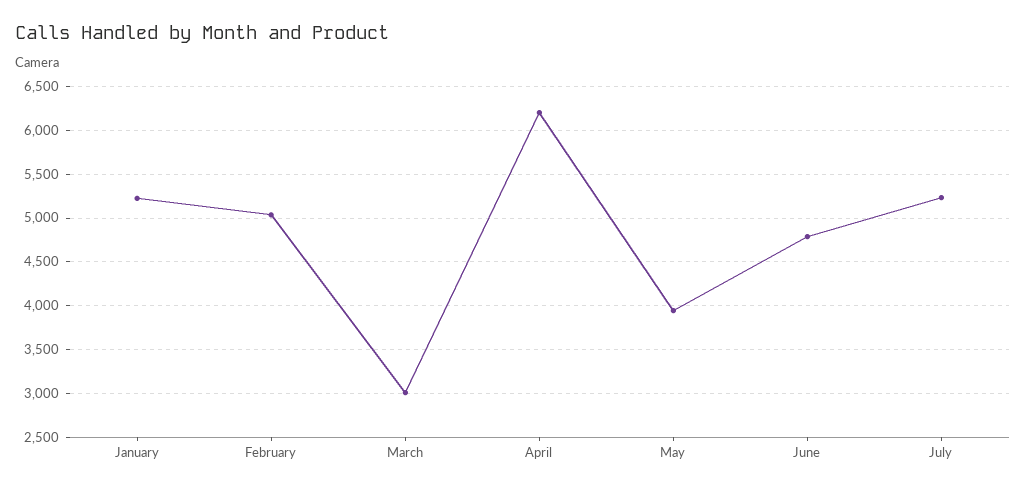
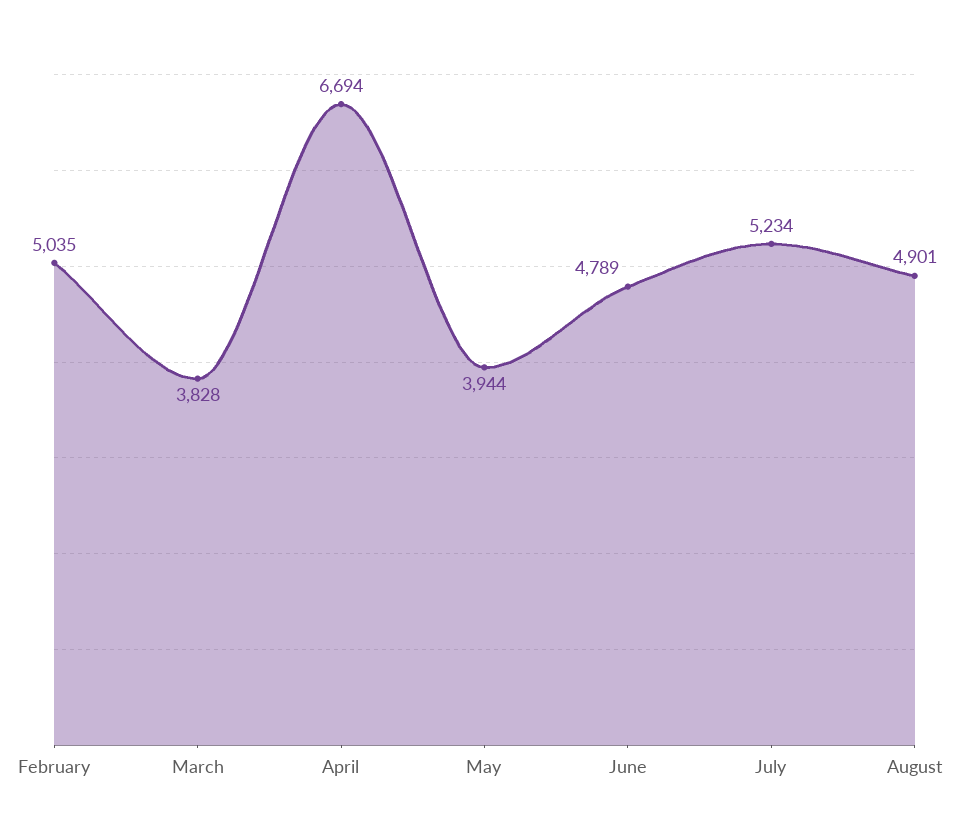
January: 5200 -> none
March: 3000 -> 3828
April: 6200 -> 6694
August: none -> 4901

